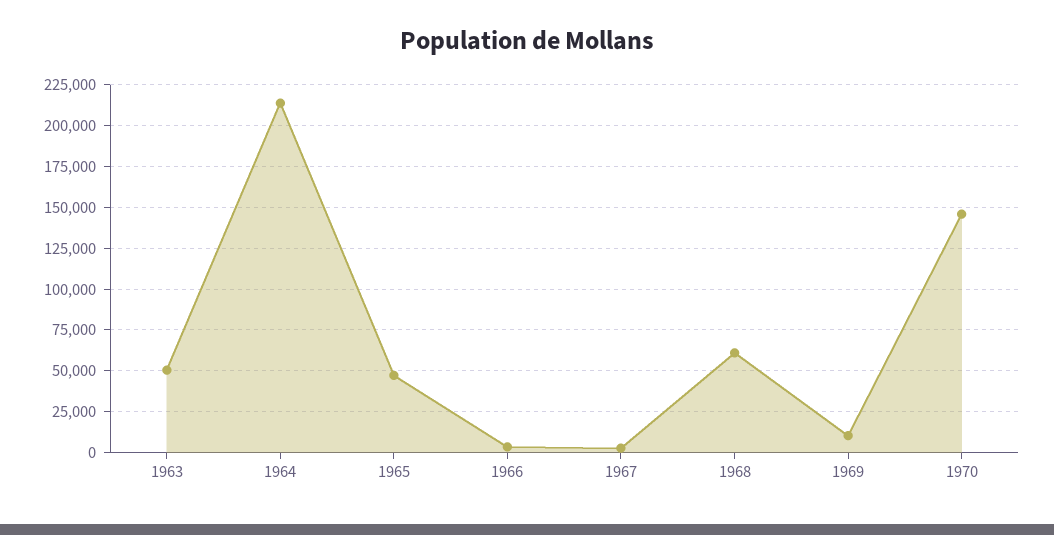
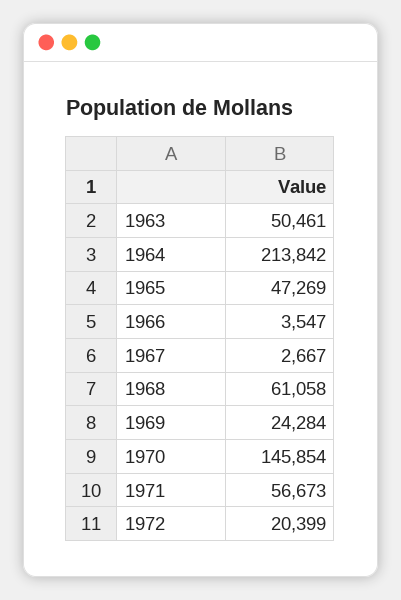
1969: 10000 -> 24284
1971: none -> 56673
1972: none -> 20399

